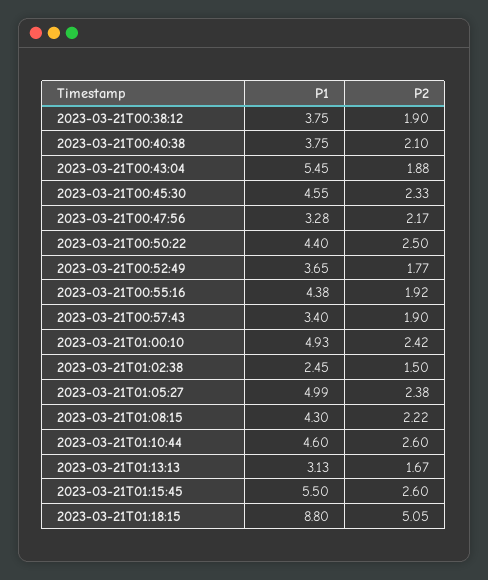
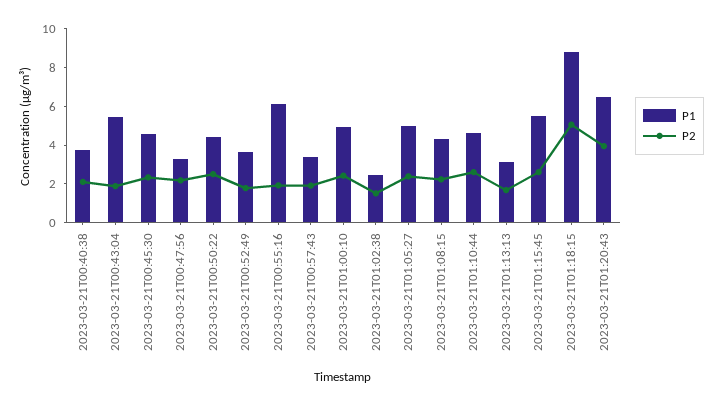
P1, 2023-03-21T00:38:12: 3.75 -> none
P2, 2023-03-21T00:38:12: 1.9 -> none
P1, 2023-03-21T00:55:16: 4.38 -> 6
P1, 2023-03-21T01:20:43: none -> 6.5
P2, 2023-03-21T01:20:43: none -> 4

